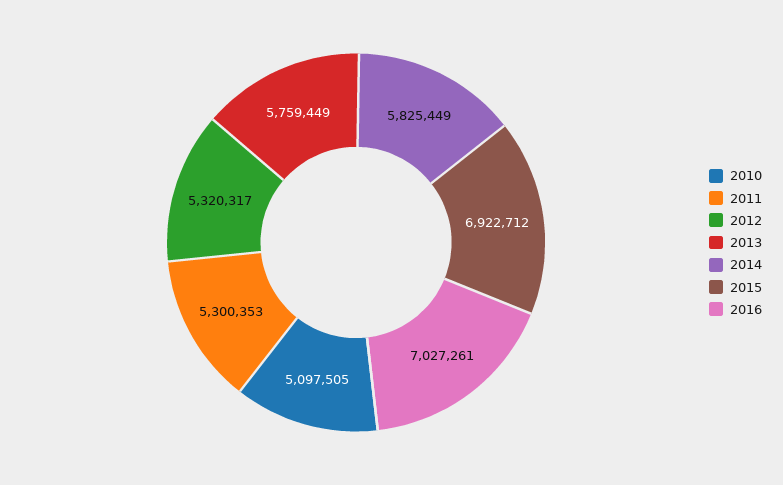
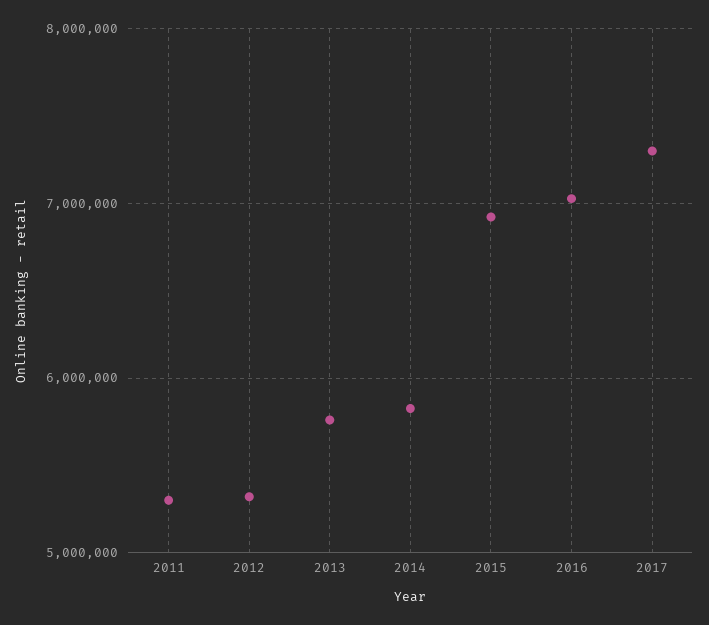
2010: 5097505 -> none
2017: none -> 7300000

